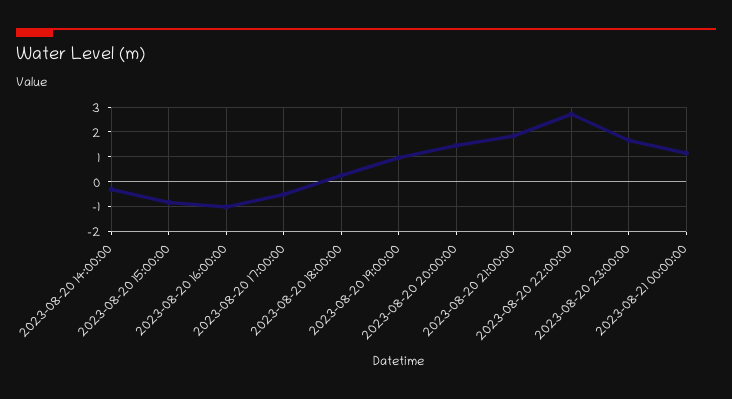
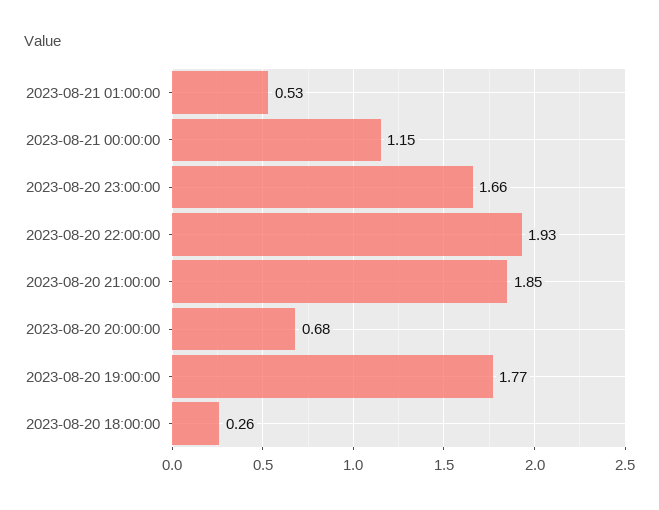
2023-08-20 14:00:00: -0.25 -> none
2023-08-20 15:00:00: -0.75 -> none
2023-08-20 16:00:00: -1 -> none
2023-08-20 17:00:00: -0.5 -> none
2023-08-20 19:00:00: 1 -> 1.77
2023-08-20 20:00:00: 1.5 -> 0.68
2023-08-20 22:00:00: 2.75 -> 1.93
2023-08-21 01:00:00: none -> 0.53

